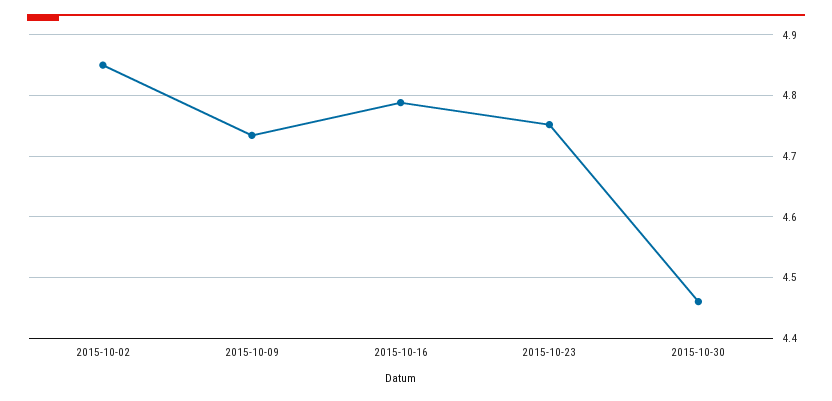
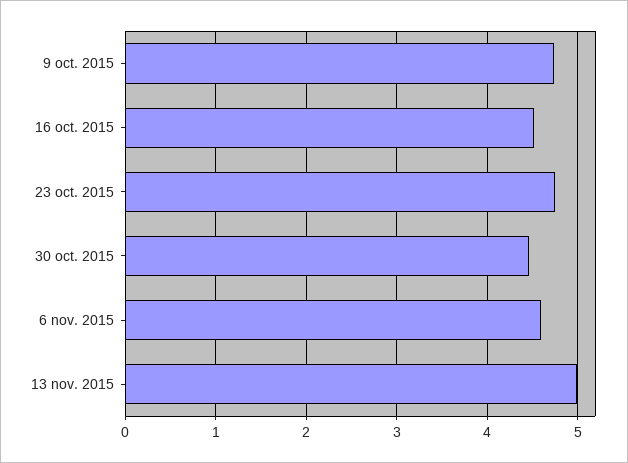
2015-10-02: 4.85 -> none
2015-10-16: 4.79 -> 4.5
6 nov. 2015: none -> 4.6
13 nov. 2015: none -> 5

